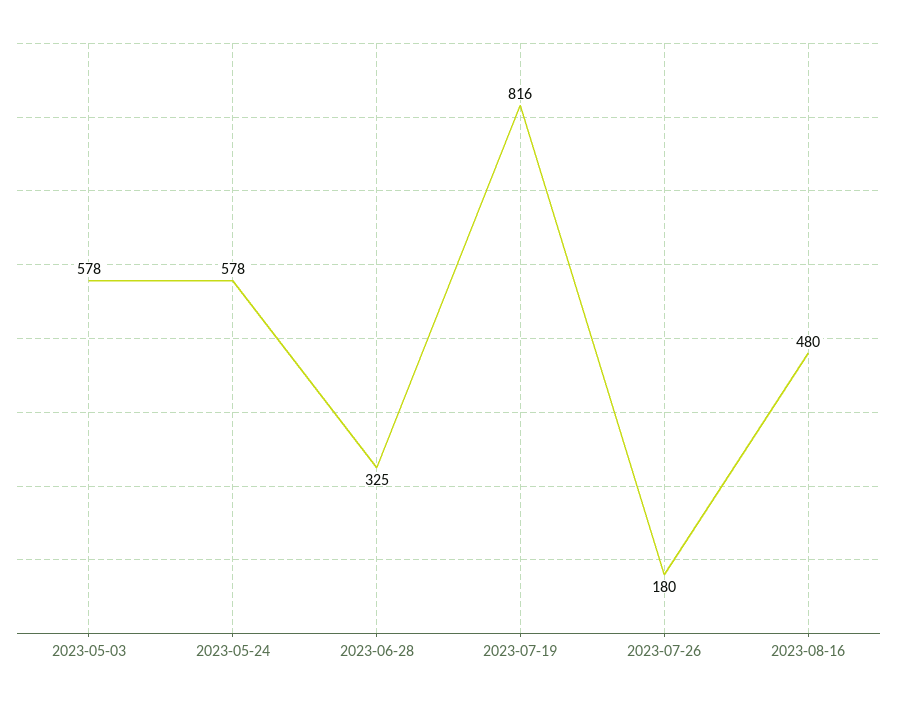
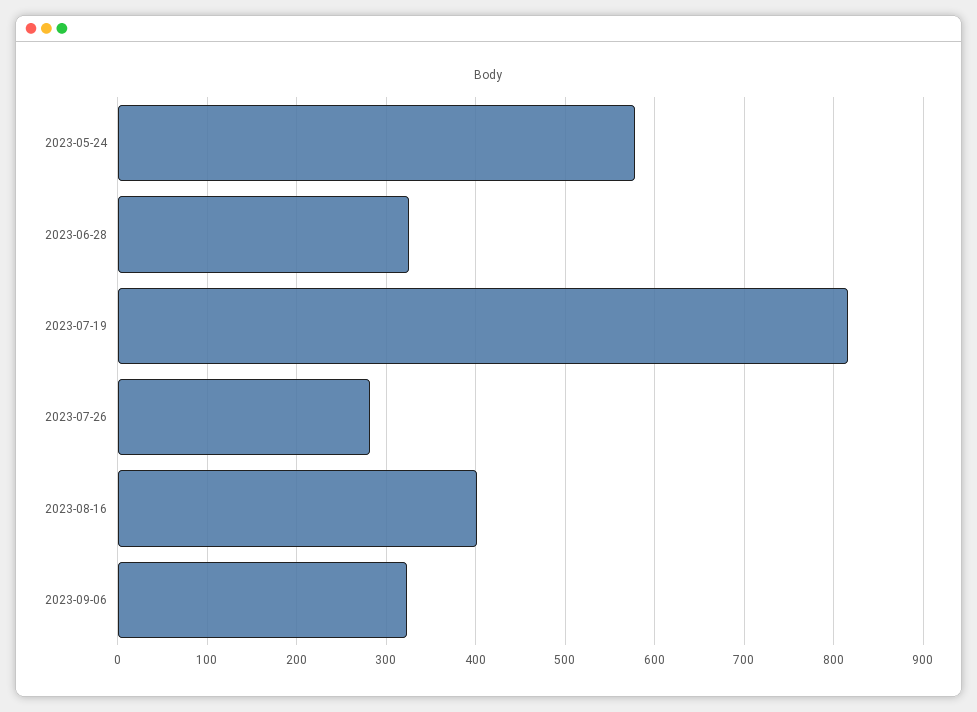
2023-05-03: 578 -> none
2023-07-26: 180 -> 280
2023-08-16: 480 -> 400
2023-09-06: none -> 320

